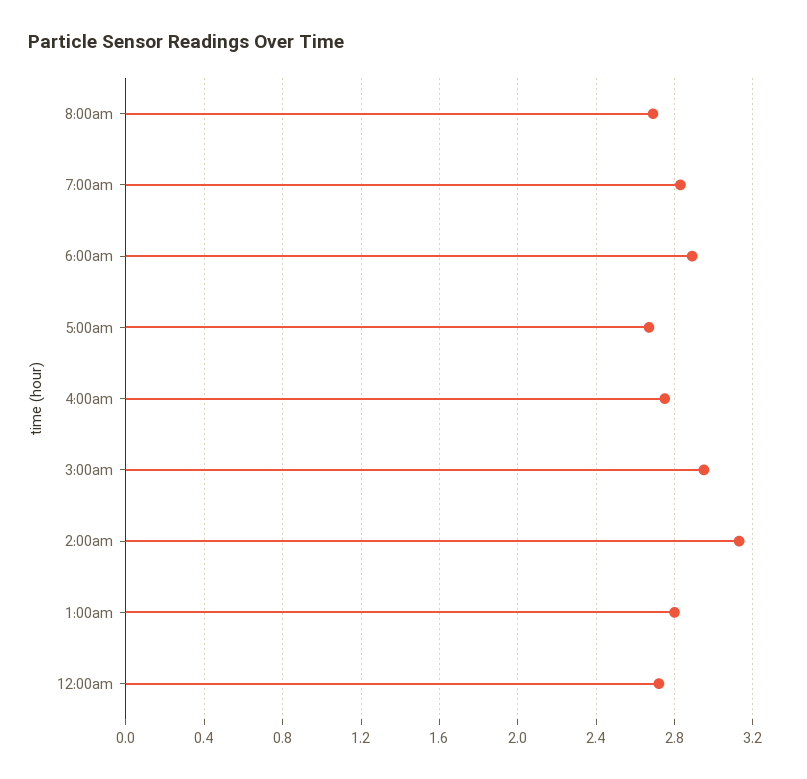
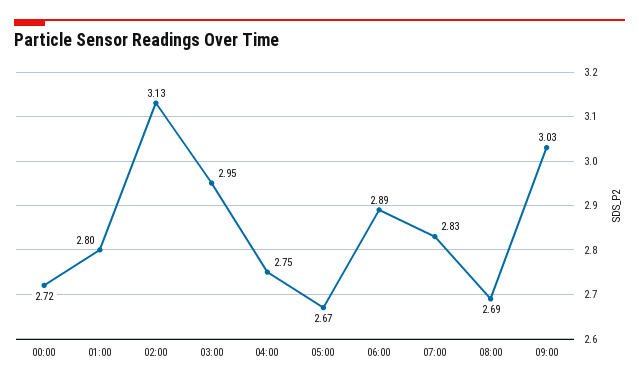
09:00: none -> 3.03

